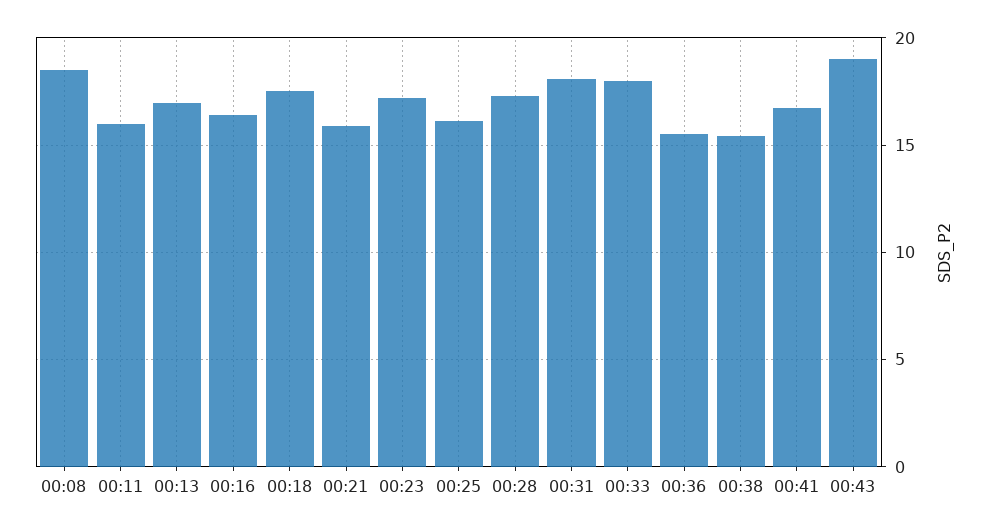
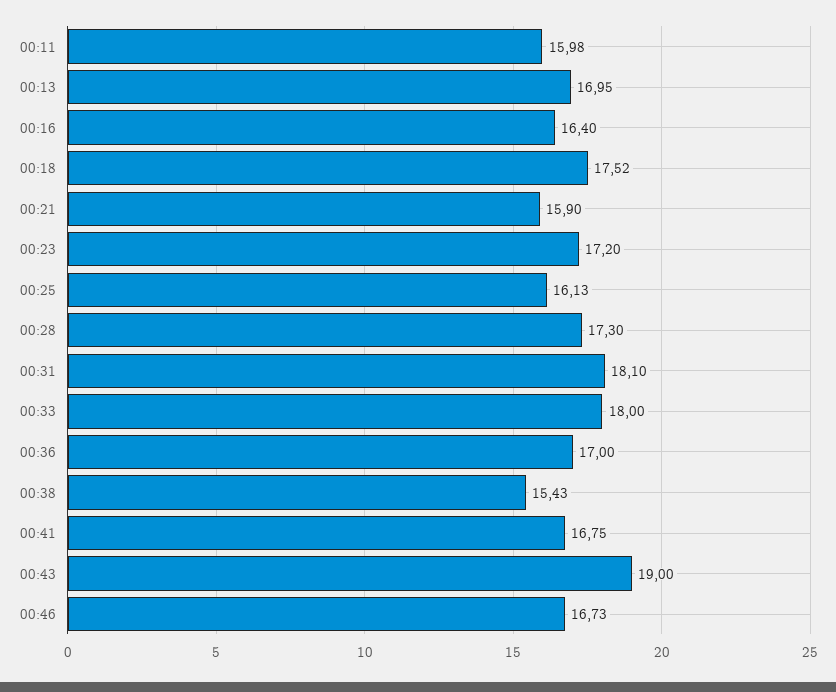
00:08: 18.5 -> none
00:36: 15.5 -> 17
00:46: none -> 16.73

